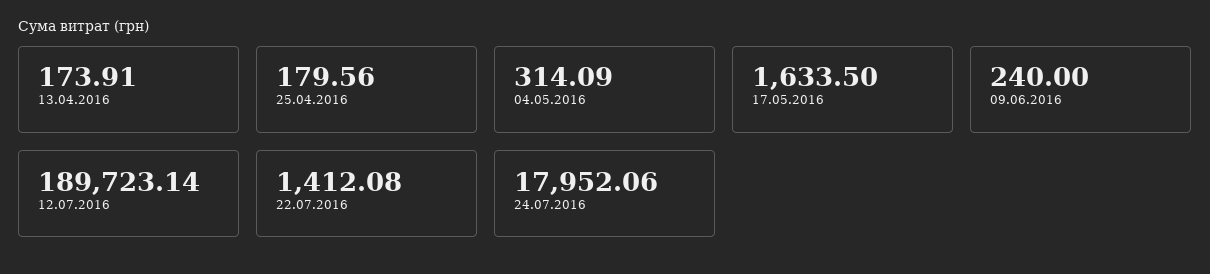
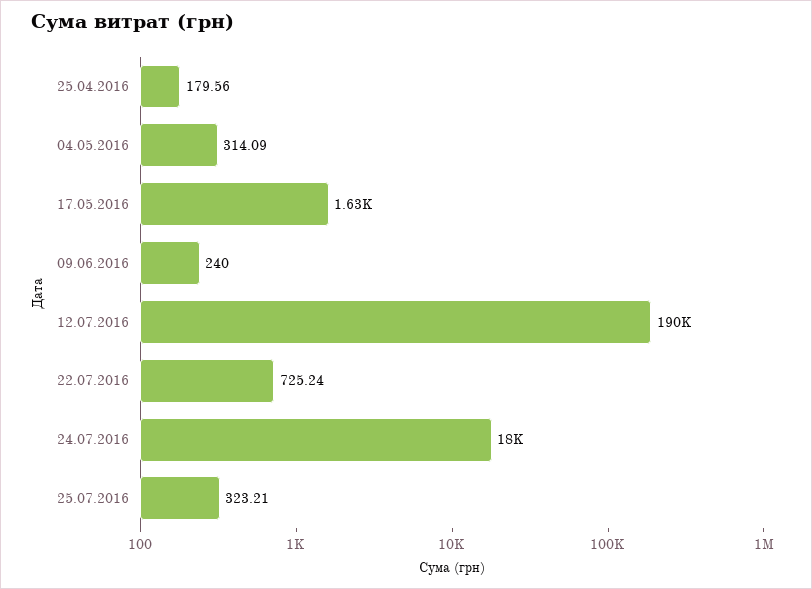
13.04.2016: 173.91 -> none
22.07.2016: 1412.08 -> 725.24
25.07.2016: none -> 323.21

